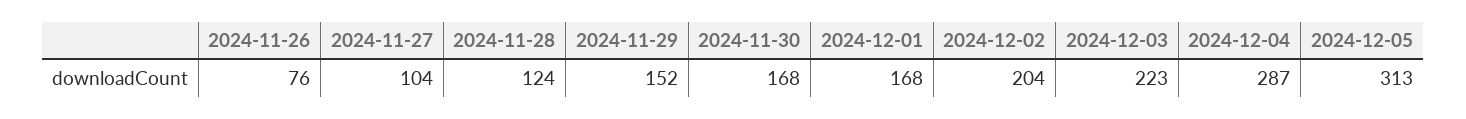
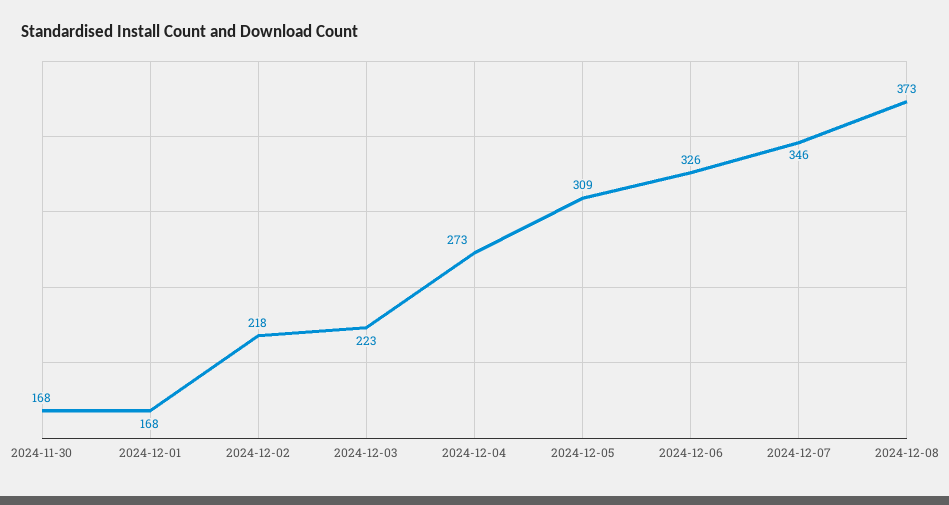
2024-11-26: 76 -> none
2024-11-27: 104 -> none
2024-11-28: 124 -> none
2024-11-29: 152 -> none
2024-12-02: 204 -> 218
2024-12-04: 287 -> 273
2024-12-05: 313 -> 309
2024-12-06: none -> 326
2024-12-07: none -> 346
2024-12-08: none -> 373

